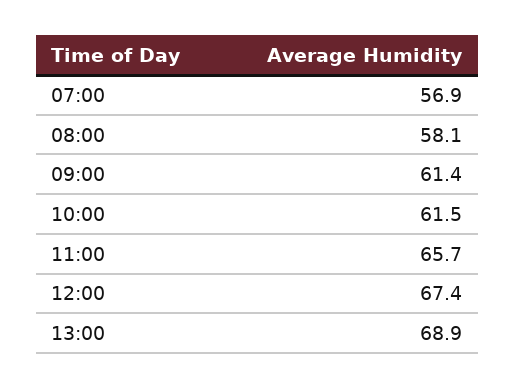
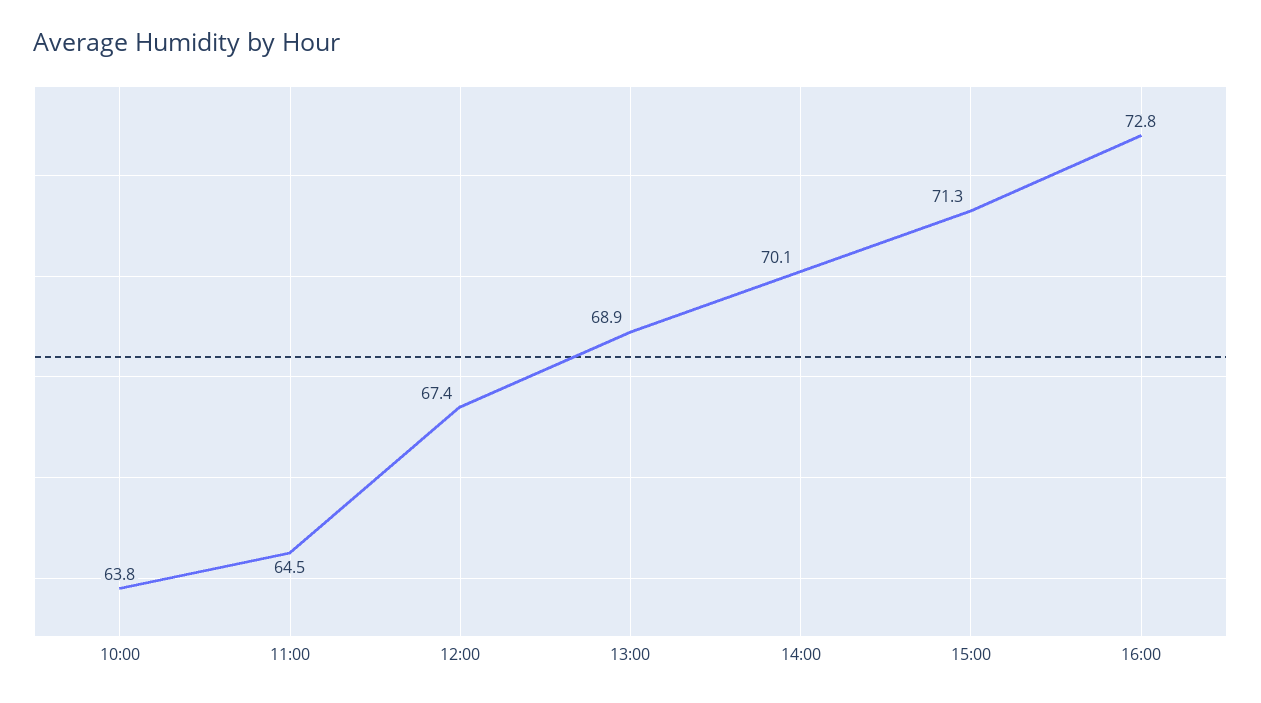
07:00: 56.9 -> none
08:00: 58.1 -> none
09:00: 61.4 -> none
10:00: 61.5 -> 63.8
11:00: 65.7 -> 64.5
14:00: none -> 70.1
15:00: none -> 71.3
16:00: none -> 72.8

